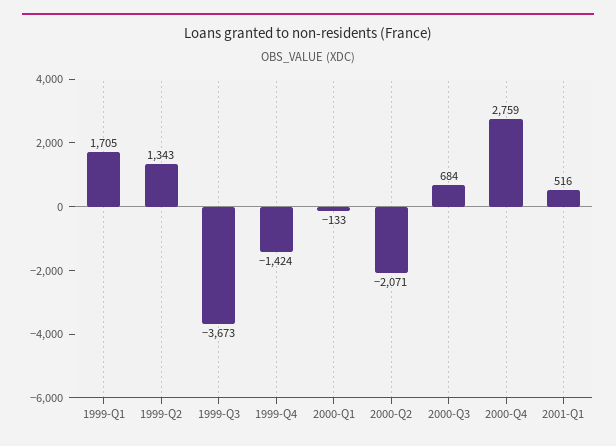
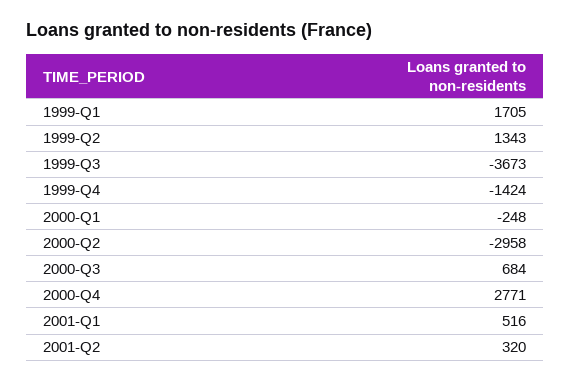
2000-Q1: -133 -> -248
2000-Q2: -2071 -> -2958
2000-Q4: 2759 -> 2771
2001-Q2: none -> 320

